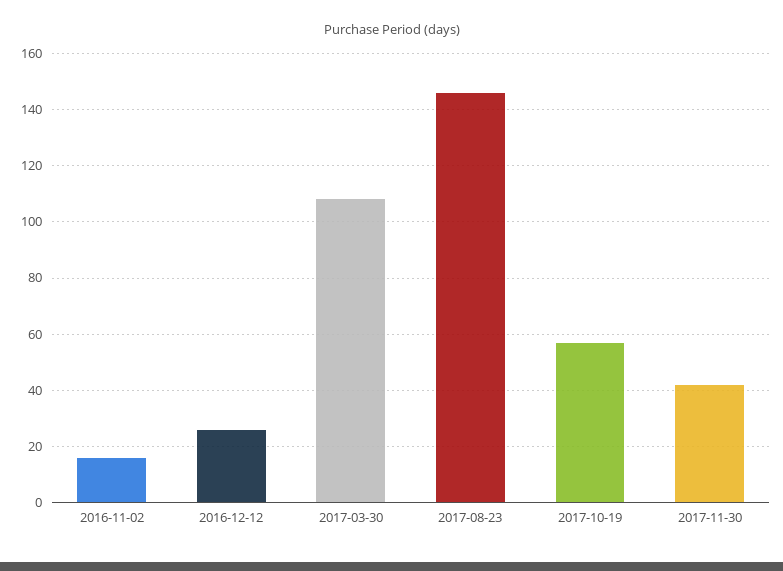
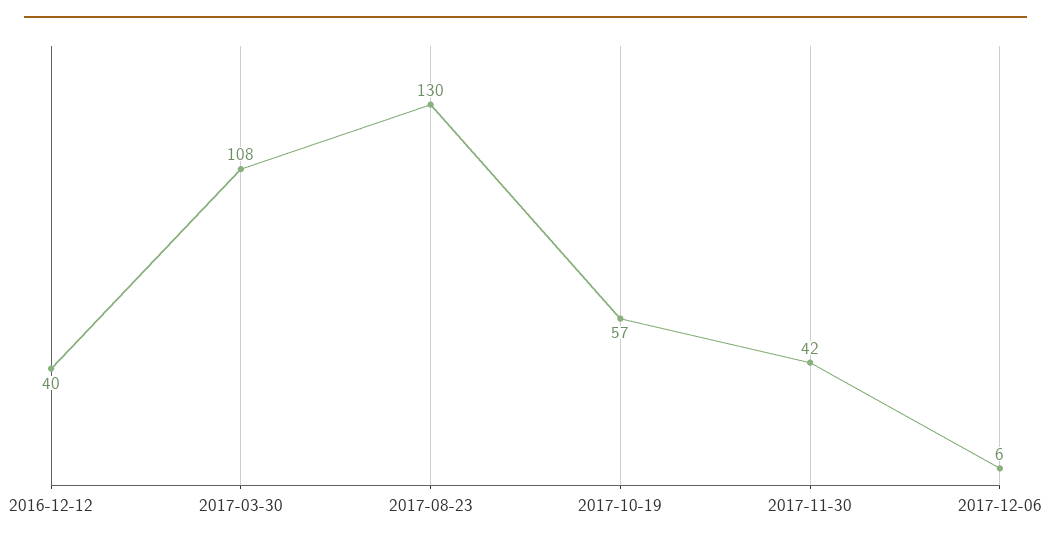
2016-11-02: 15 -> none
2016-12-12: 25 -> 40
2017-08-23: 145 -> 130
2017-12-06: none -> 6

